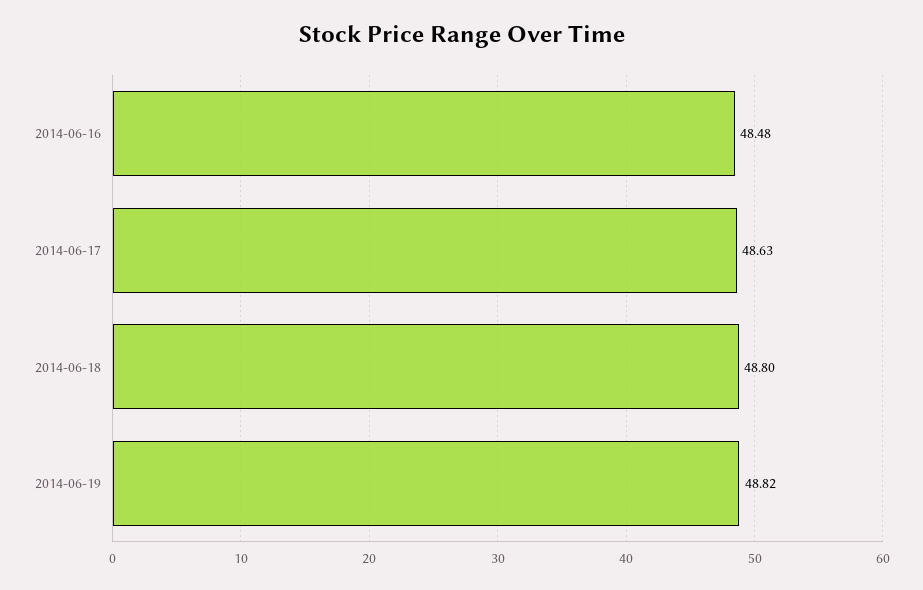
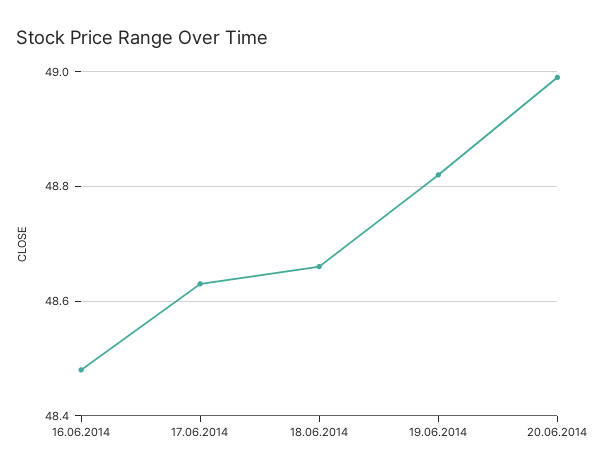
2014-06-18: 48.8 -> 48.65
20.06.2014: none -> 49

